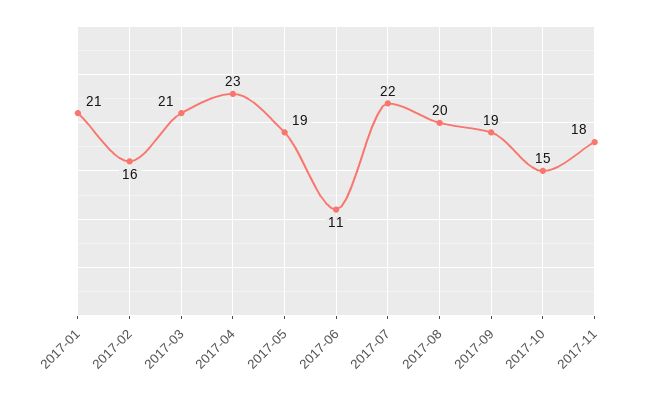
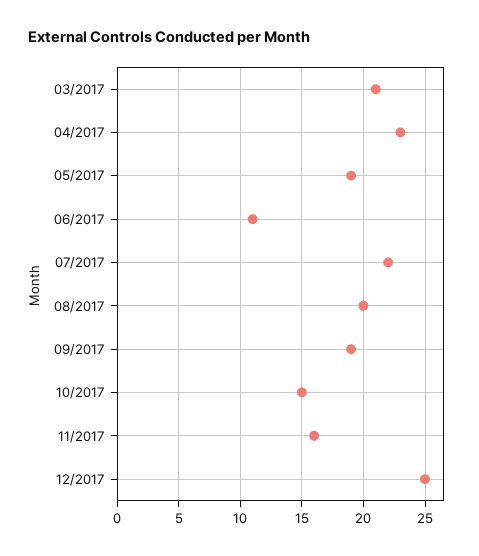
2017-01: 21 -> none
2017-02: 16 -> none
2017-11: 18 -> 16
12/2017: none -> 25

